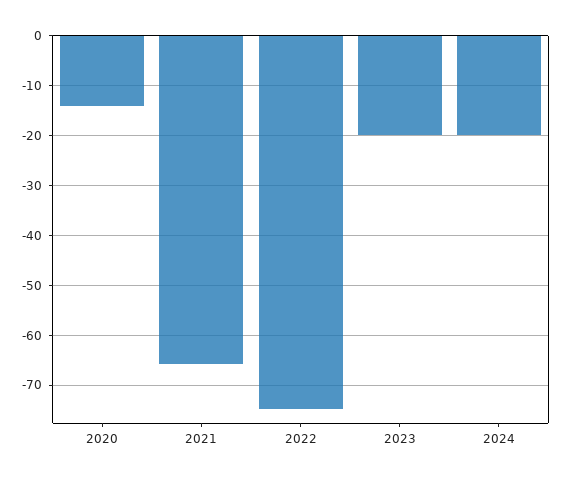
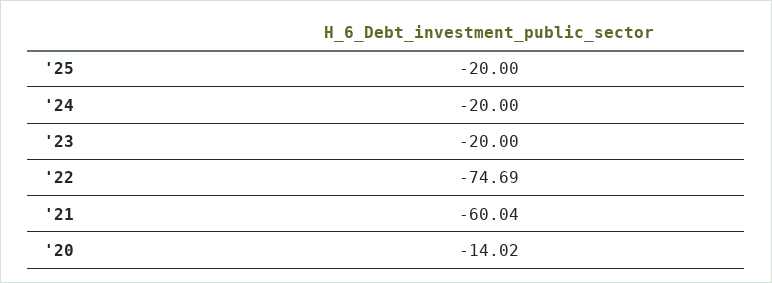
2021: -66 -> -60.04
'25: none -> -20

